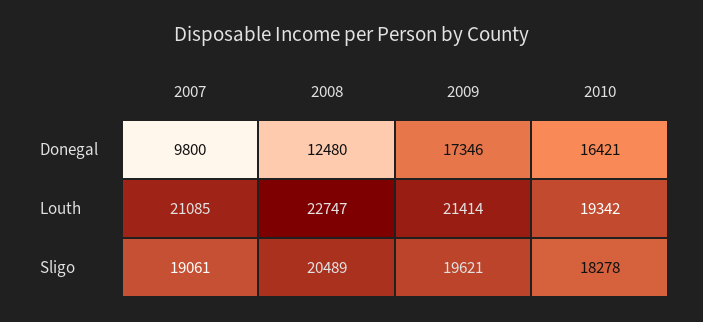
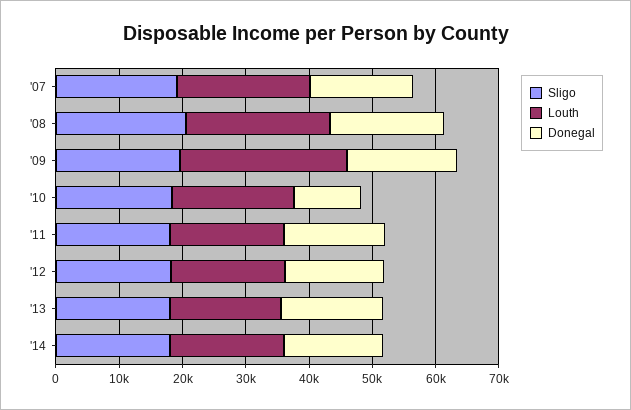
Donegal, 2007: 9800 -> 16000
Donegal, 2008: 12480 -> 18000
Donegal, 2010: 16421 -> 10000
Louth, 2009: 21414 -> 26000
Sligo, '11: none -> 18000
Louth, '11: none -> 18000
Donegal, '11: none -> 16000
Sligo, '12: none -> 18000
Louth, '12: none -> 18000
Donegal, '12: none -> 16000
Sligo, '13: none -> 18000
Louth, '13: none -> 18000
Donegal, '13: none -> 16000
Sligo, '14: none -> 18000
Louth, '14: none -> 18000
Donegal, '14: none -> 16000

